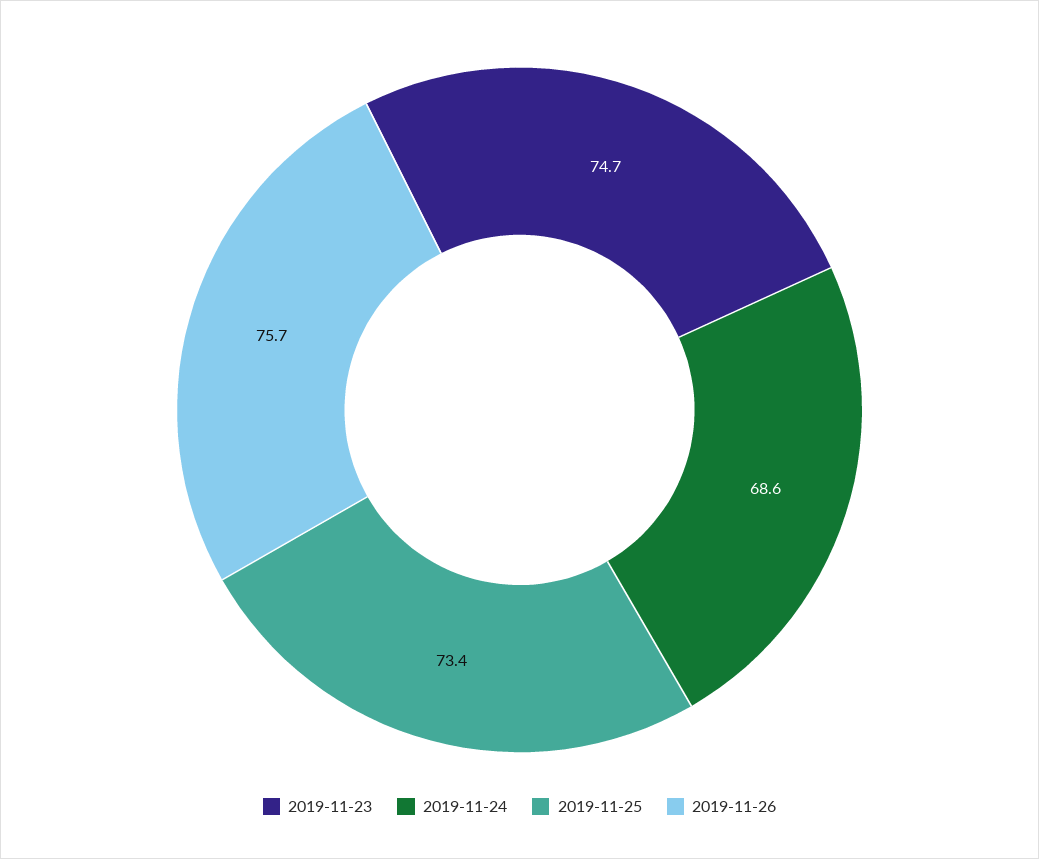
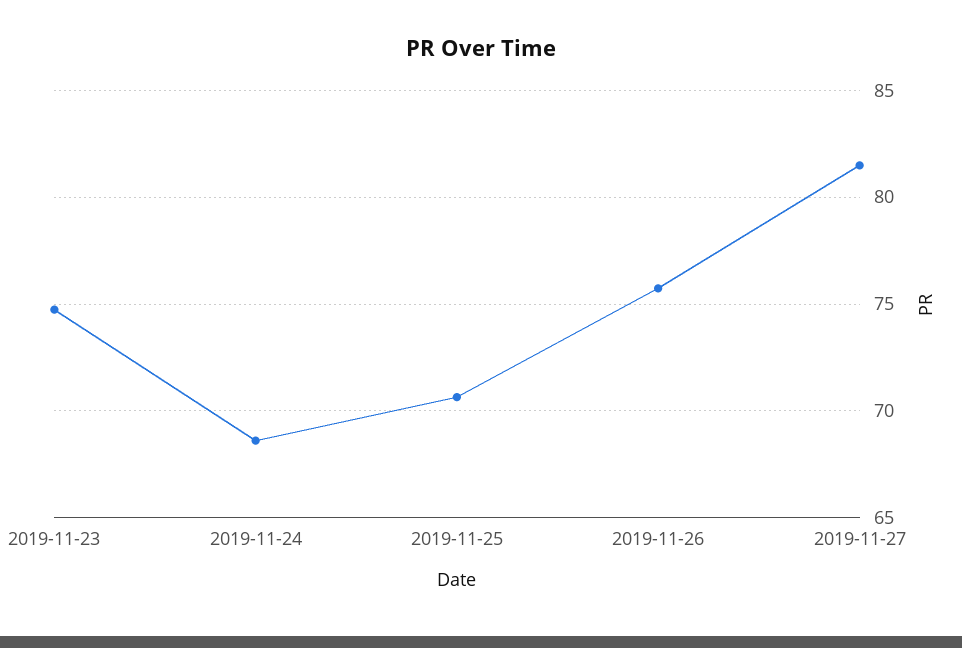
2019-11-25: 73.4 -> 70.5
2019-11-27: none -> 81.5

